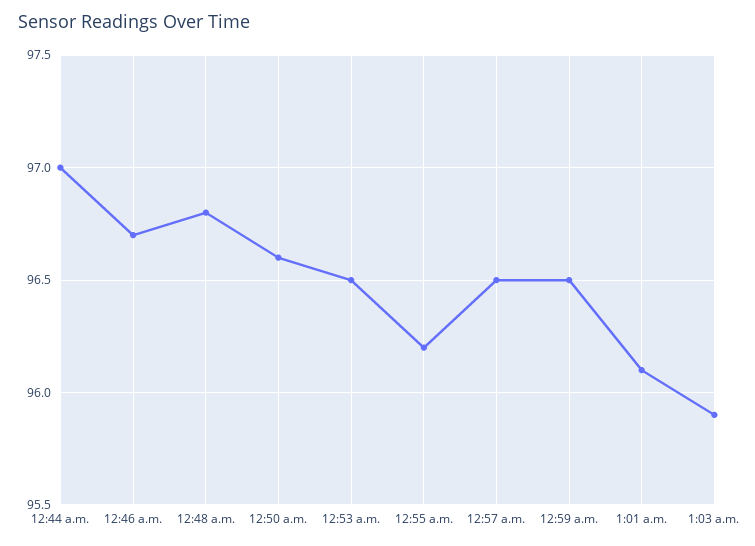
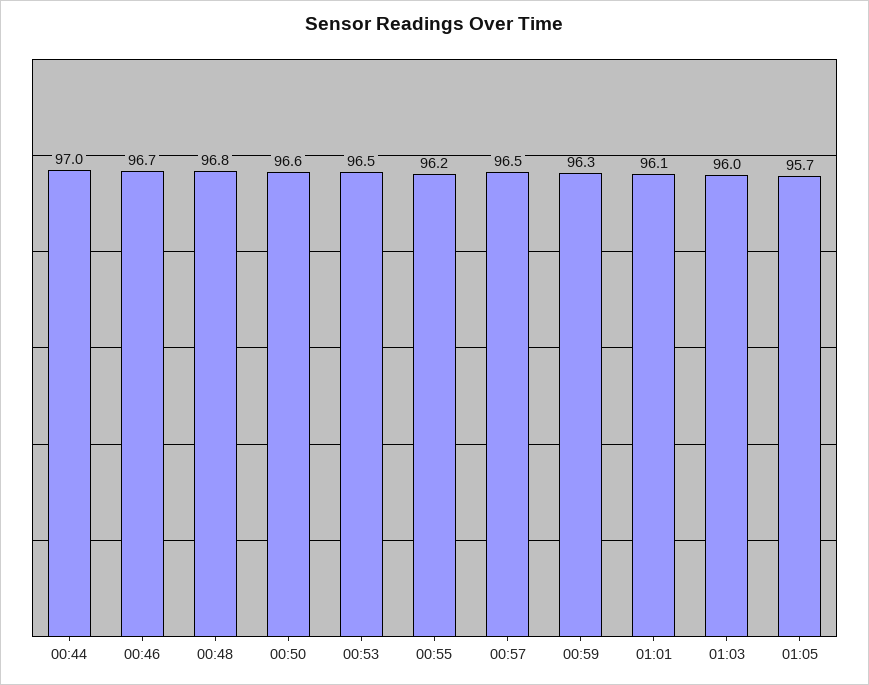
12:59 a.m.: 96.5 -> 96.3
1:03 a.m.: 95.9 -> 96
01:05: none -> 95.7

